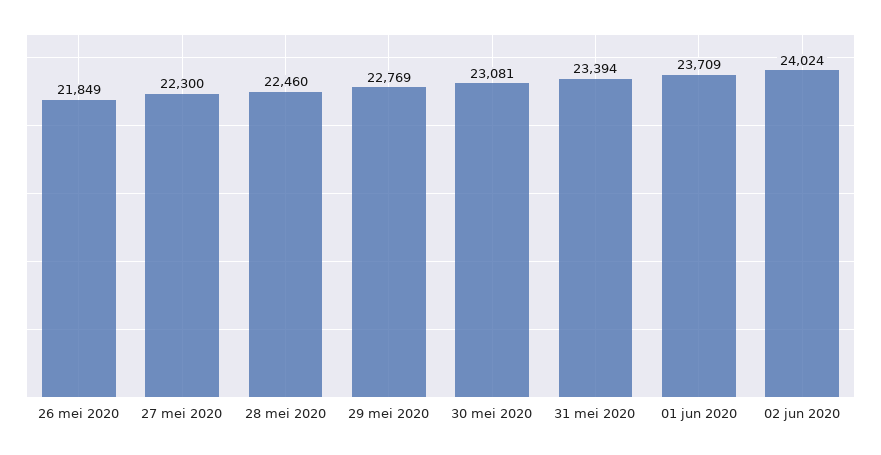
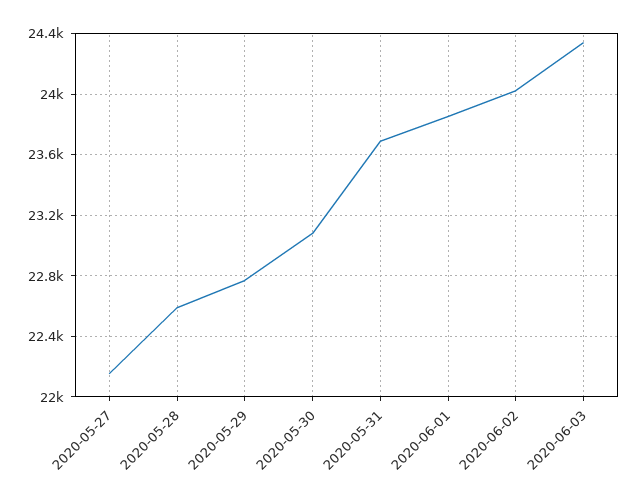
26 mei 2020: 21849 -> none
27 mei 2020: 22300 -> 22150
28 mei 2020: 22460 -> 22600
31 mei 2020: 23394 -> 23700
01 jun 2020: 23709 -> 23850
2020-06-03: none -> 24350

